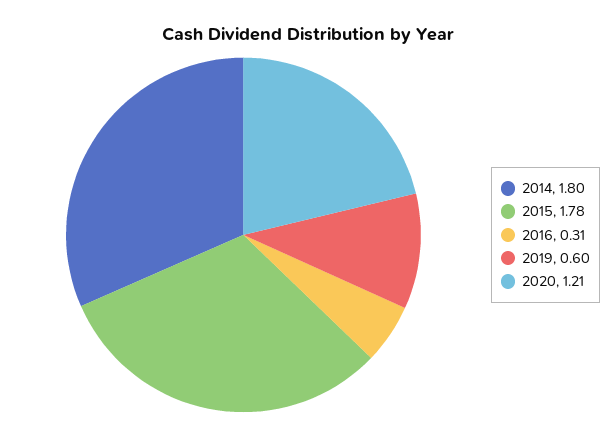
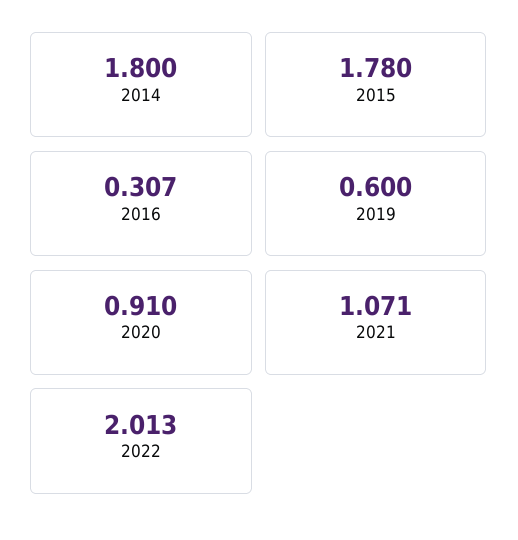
2020: 1.21 -> 0.91
2021: none -> 1.071
2022: none -> 2.013

